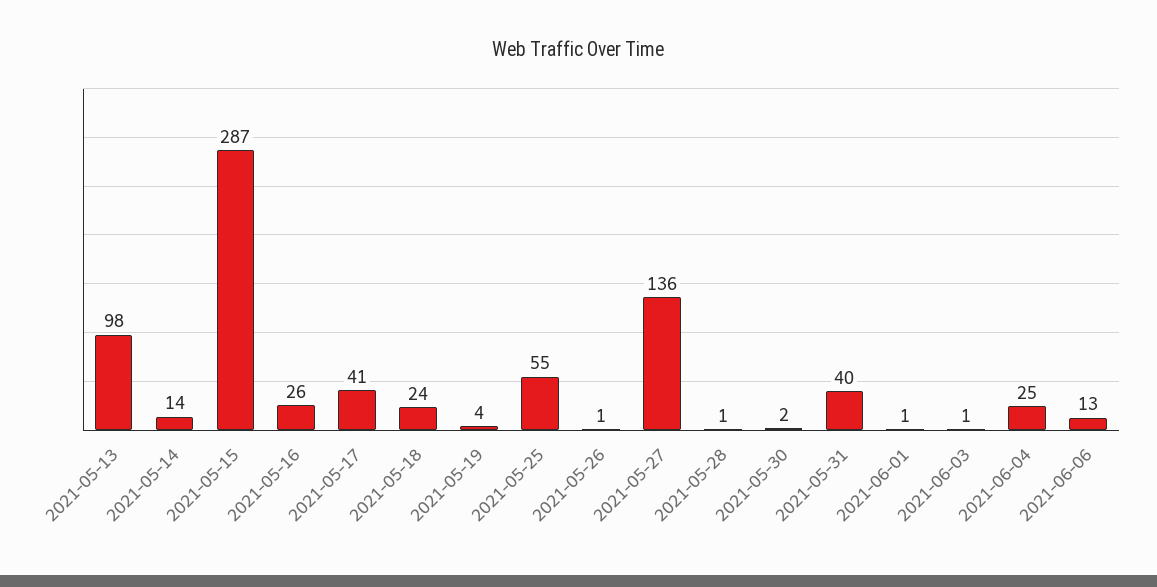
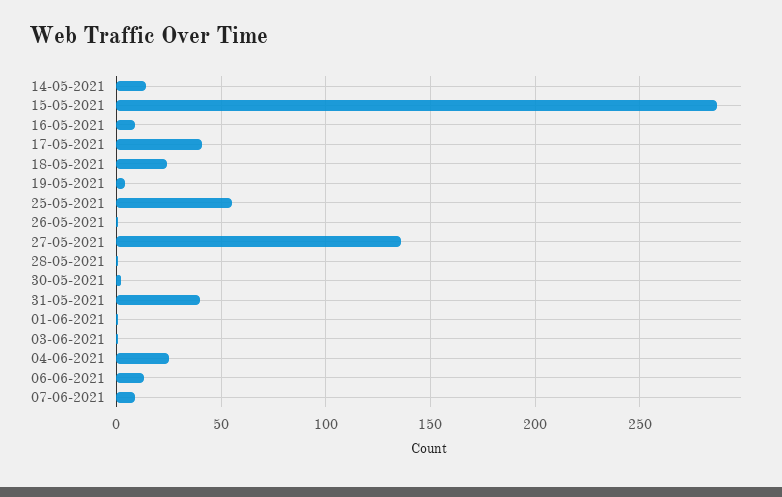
2021-05-13: 98 -> none
2021-05-16: 26 -> 10
07-06-2021: none -> 10

